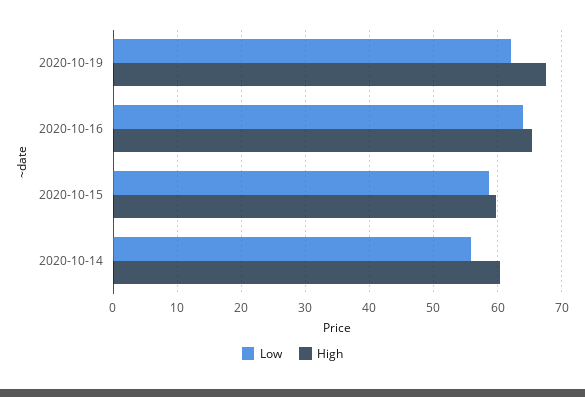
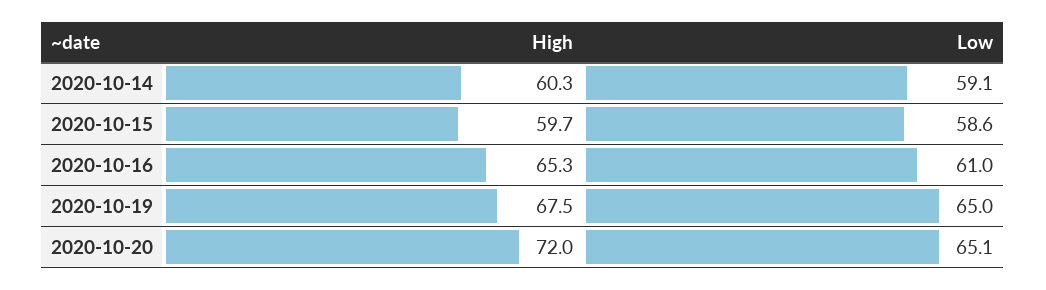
Low, 2020-10-19: 62 -> 65
Low, 2020-10-16: 64 -> 61
Low, 2020-10-14: 56 -> 59.1
High, 2020-10-20: none -> 72
Low, 2020-10-20: none -> 65.1

